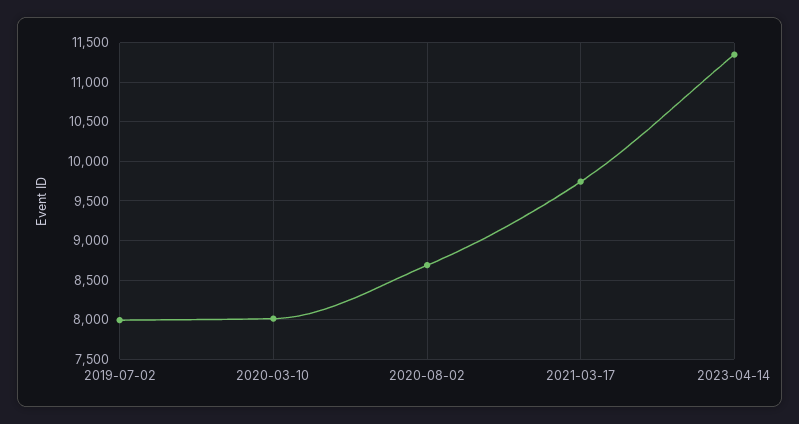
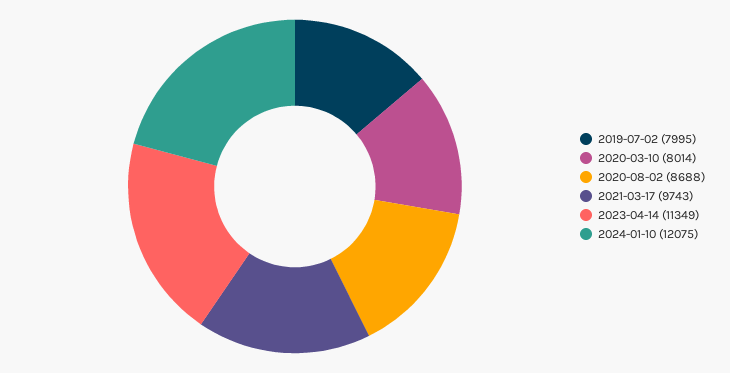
2024-01-10: none -> 12075

